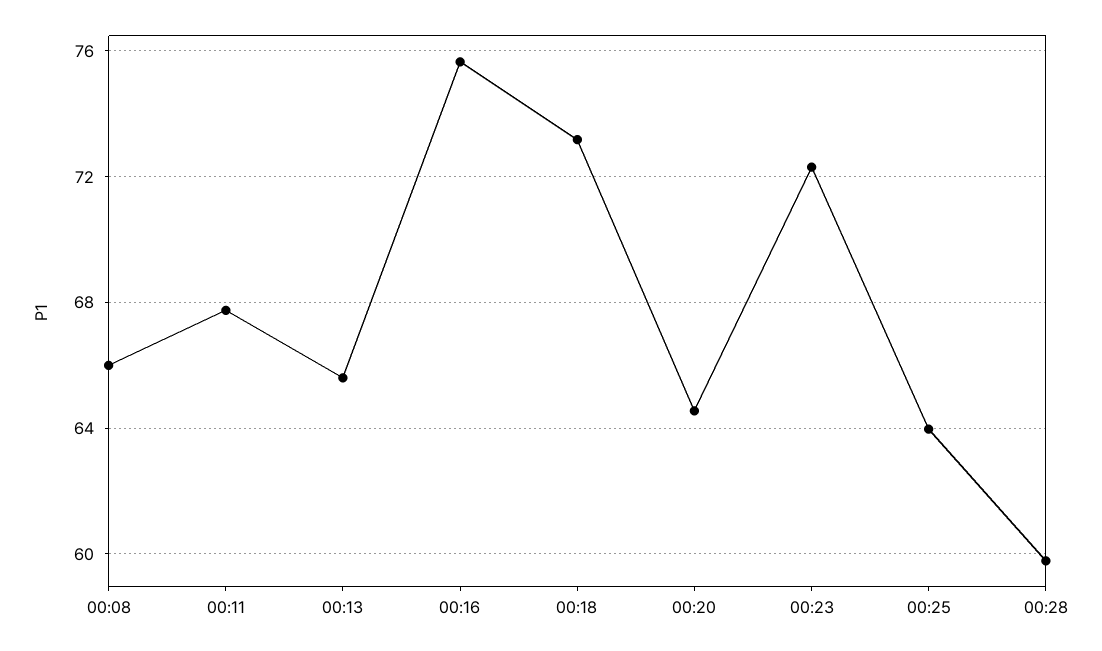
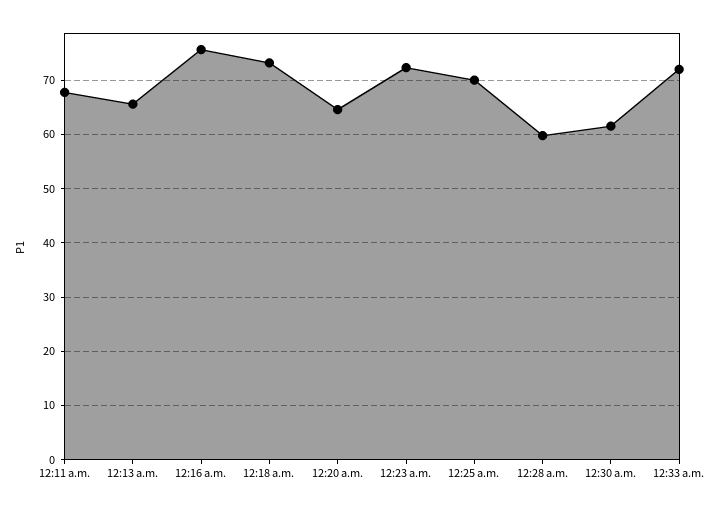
00:08: 66 -> none
00:25: 64 -> 70
12:30 a.m.: none -> 62
12:33 a.m.: none -> 72

